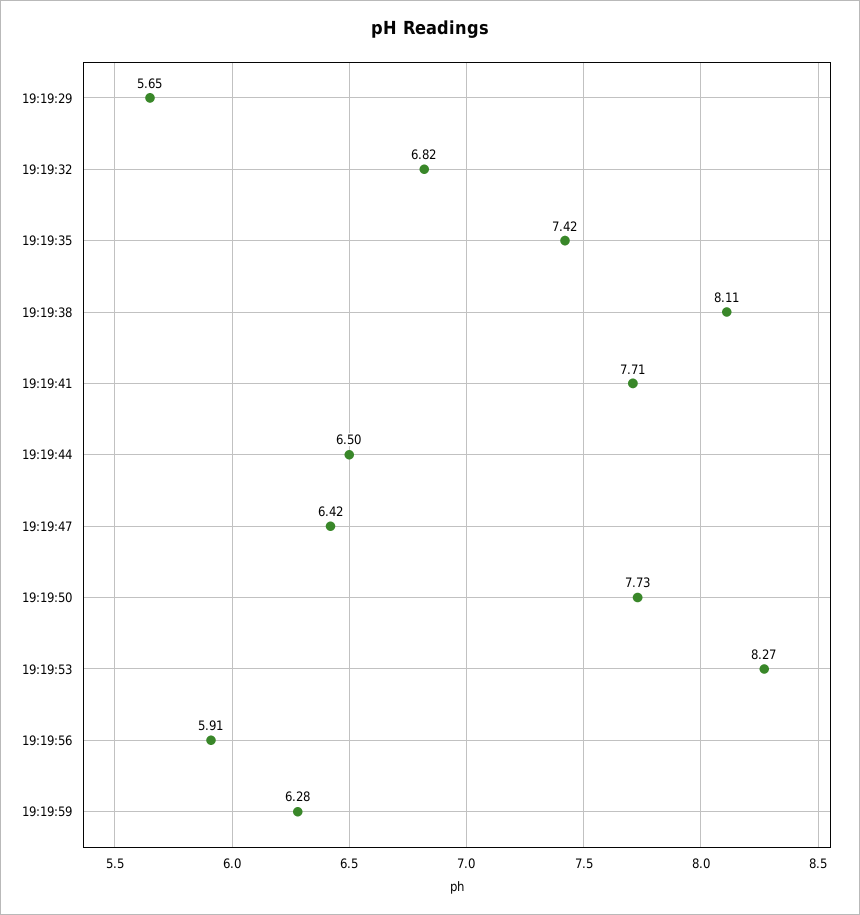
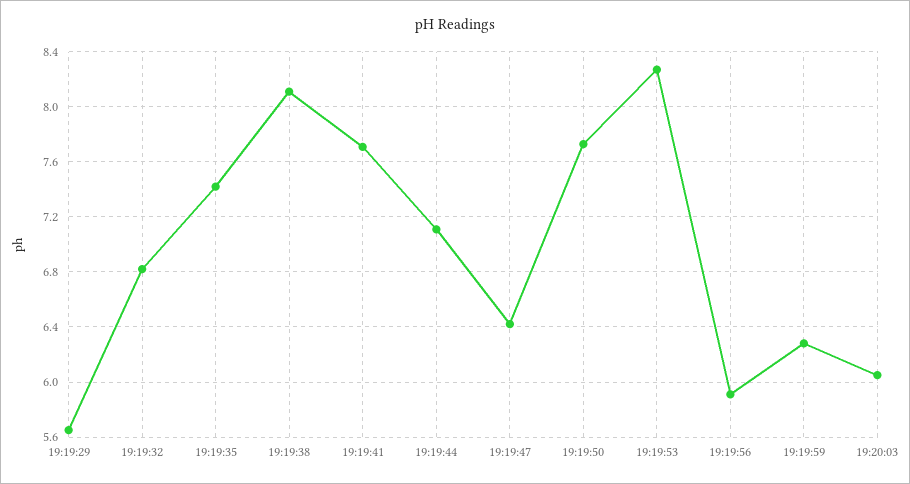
19:19:44: 6.5 -> 7.1
19:20:03: none -> 6.05

